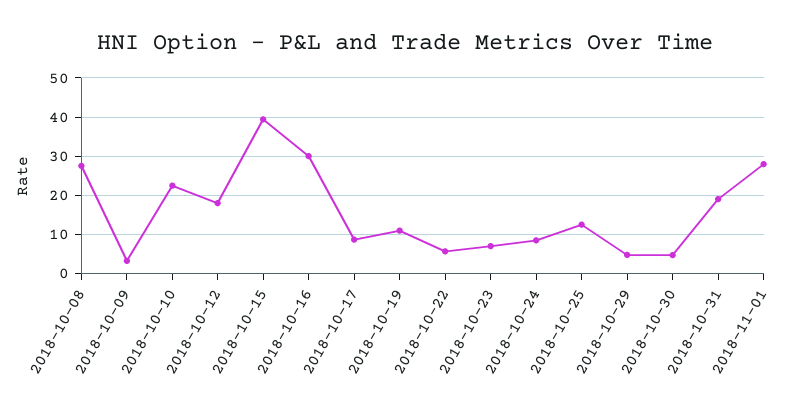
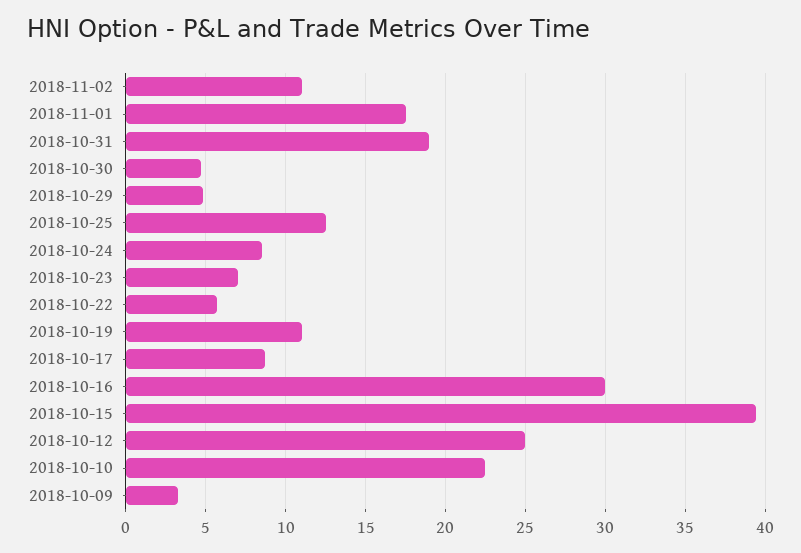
2018-10-08: 28 -> none
2018-10-12: 18 -> 25
2018-11-01: 28 -> 17.5
2018-11-02: none -> 11

